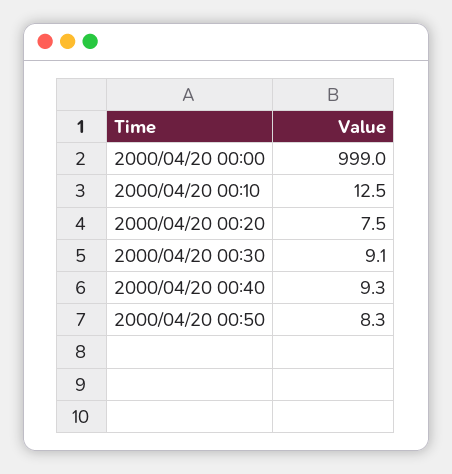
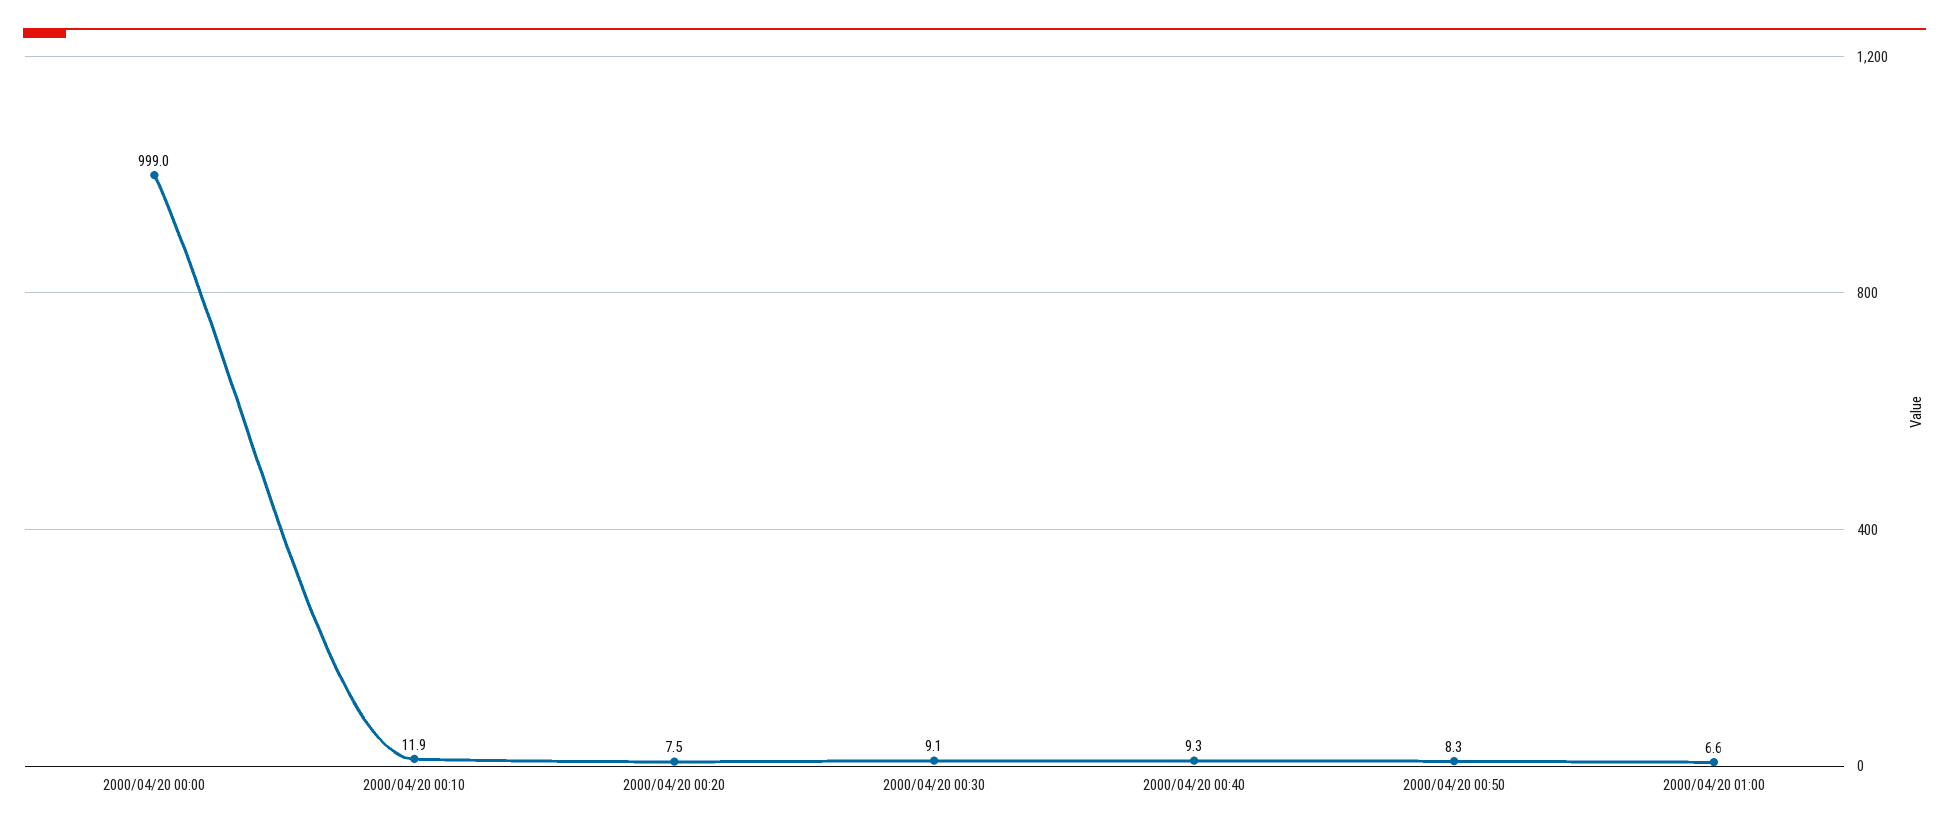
2000/04/20 00:10: 12.5 -> 11.9
2000/04/20 01:00: none -> 6.6

